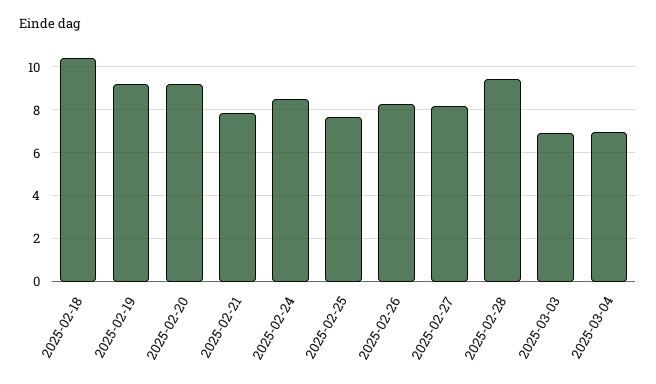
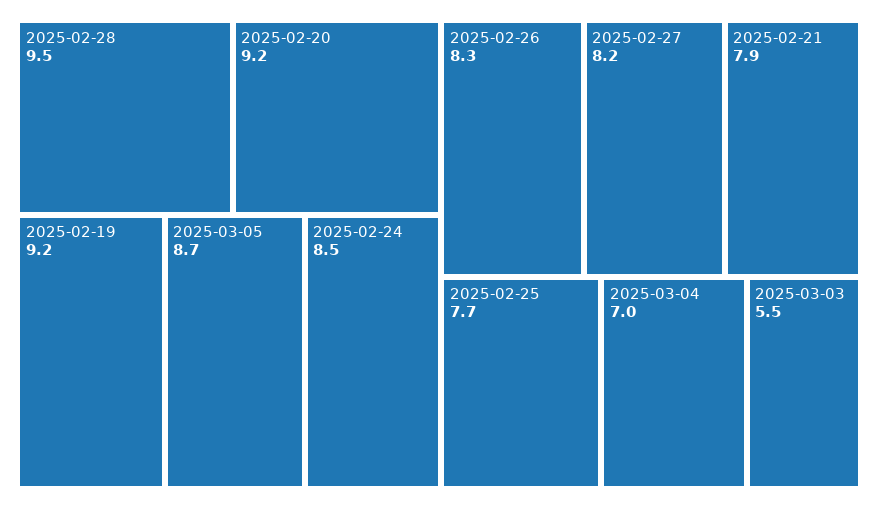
2025-02-18: 10.5 -> none
2025-03-03: 7 -> 5.5
2025-03-05: none -> 8.7

